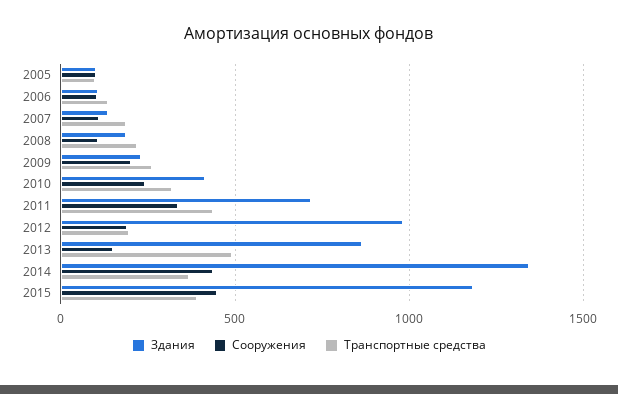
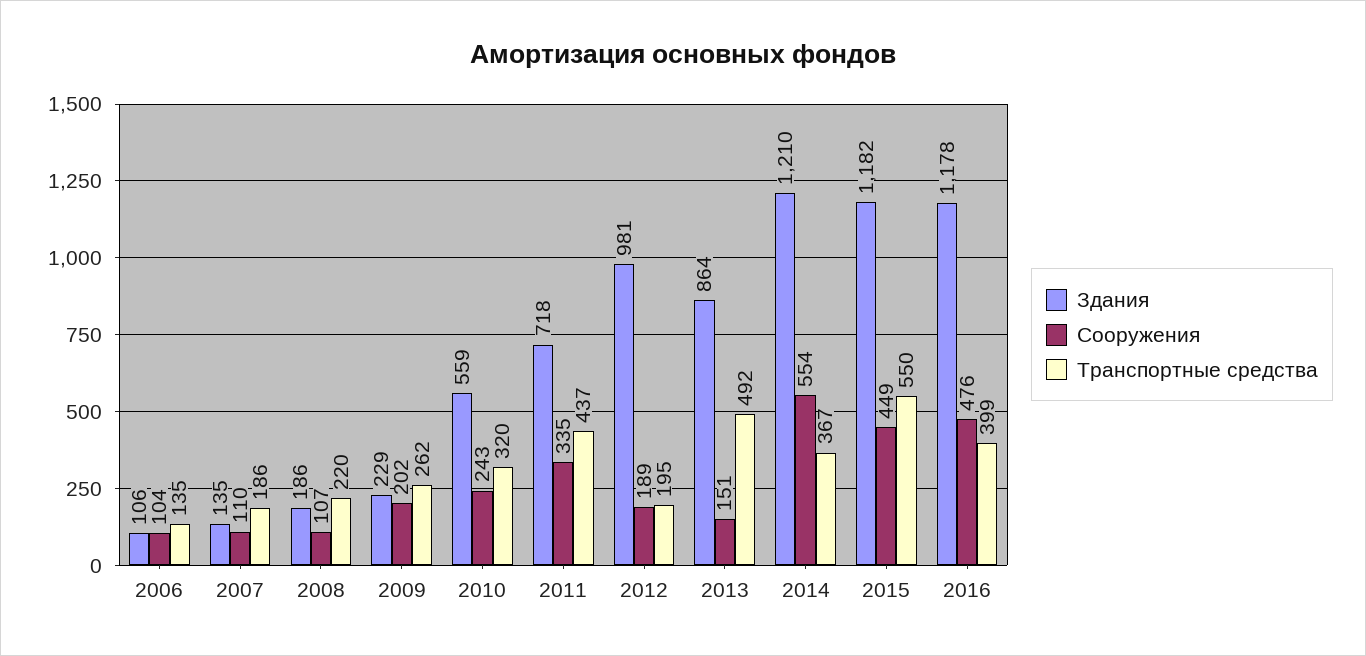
Здания, 2005: 100 -> none
Сооружения, 2005: 100 -> none
Транспортные средства, 2005: 100 -> none
Здания, 2010: 400 -> 559
Здания, 2014: 1350 -> 1210
Сооружения, 2014: 450 -> 554
Транспортные средства, 2015: 400 -> 550
Здания, 2016: none -> 1178
Сооружения, 2016: none -> 476
Транспортные средства, 2016: none -> 399

